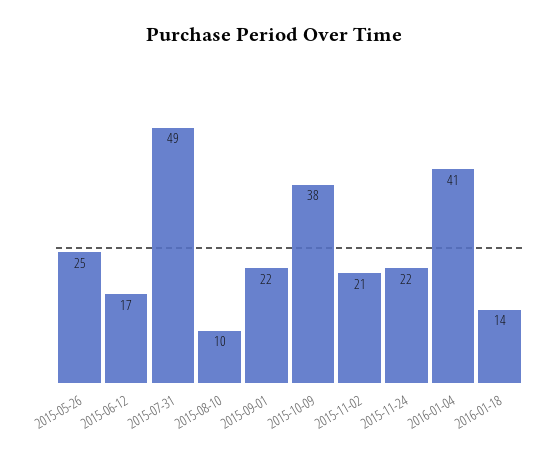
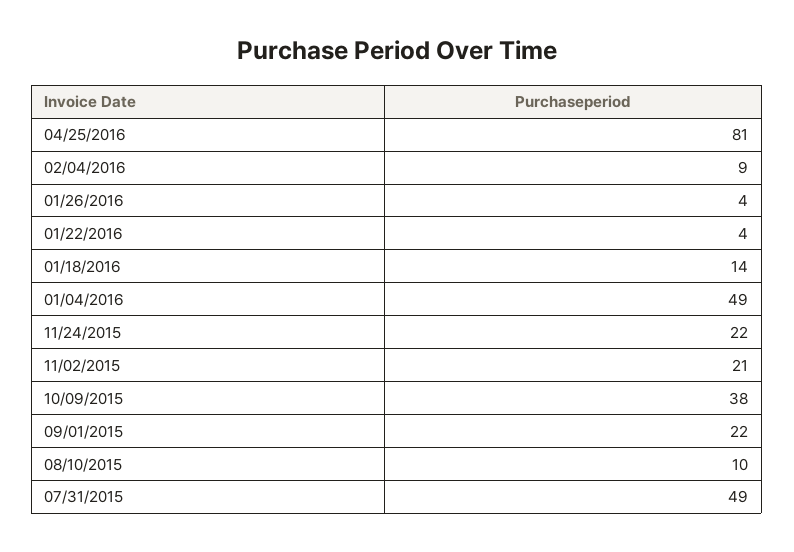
2015-05-26: 25 -> none
2015-06-12: 17 -> none
2016-01-04: 41 -> 49
04/25/2016: none -> 81
02/04/2016: none -> 9
01/26/2016: none -> 4
01/22/2016: none -> 4

